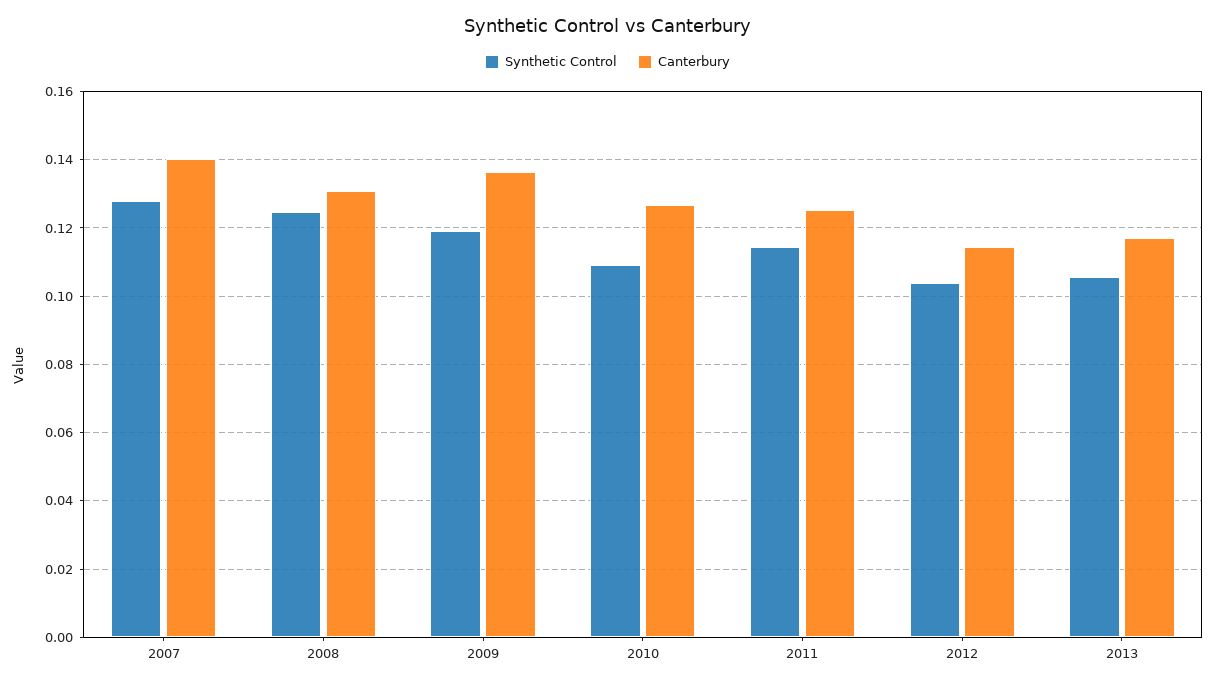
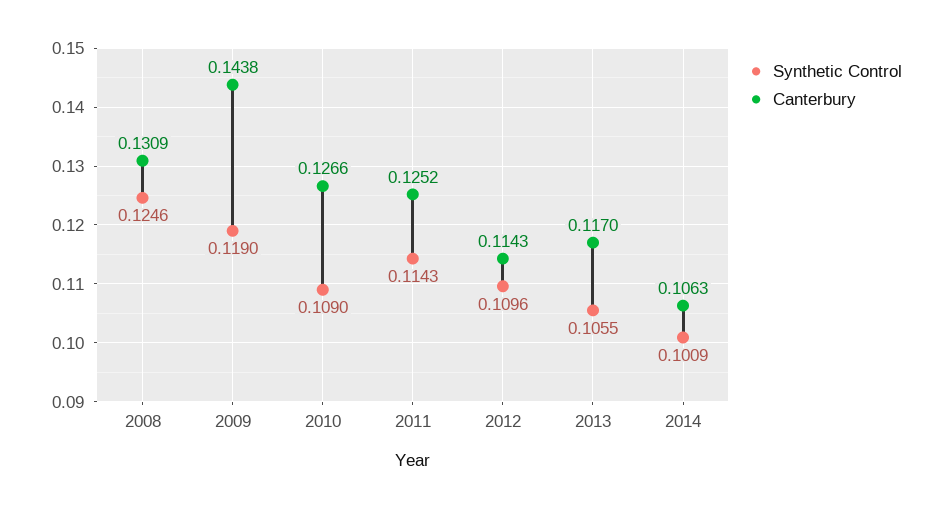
Synthetic Control, 2007: 0.128 -> none
Canterbury, 2007: 0.14 -> none
Canterbury, 2009: 0.136 -> 0.1438
Synthetic Control, 2012: 0.104 -> 0.1096
Synthetic Control, 2014: none -> 0.1009
Canterbury, 2014: none -> 0.1063

